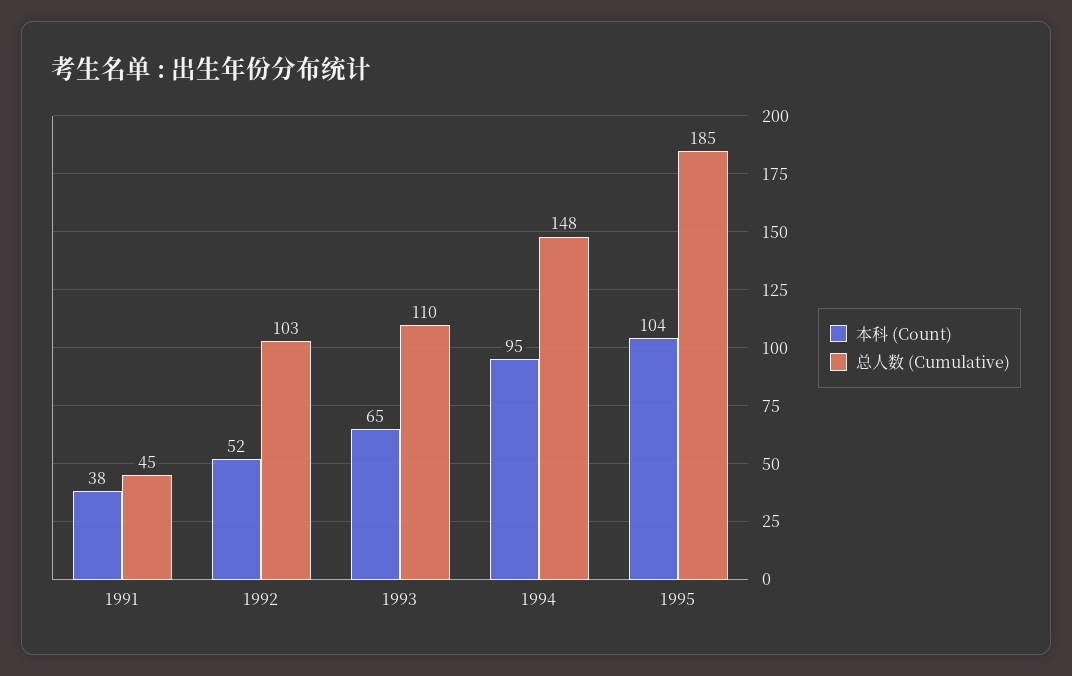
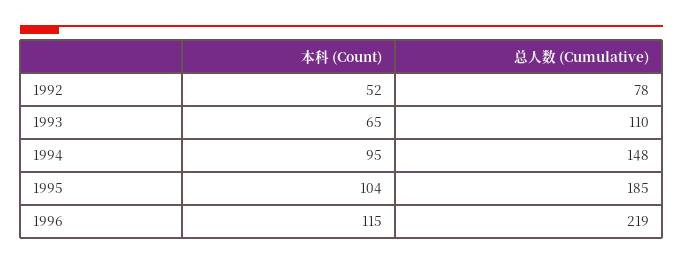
本科 (Count), 1991: 38 -> none
总人数 (Cumulative), 1991: 45 -> none
总人数 (Cumulative), 1992: 103 -> 78
本科 (Count), 1996: none -> 115
总人数 (Cumulative), 1996: none -> 219

